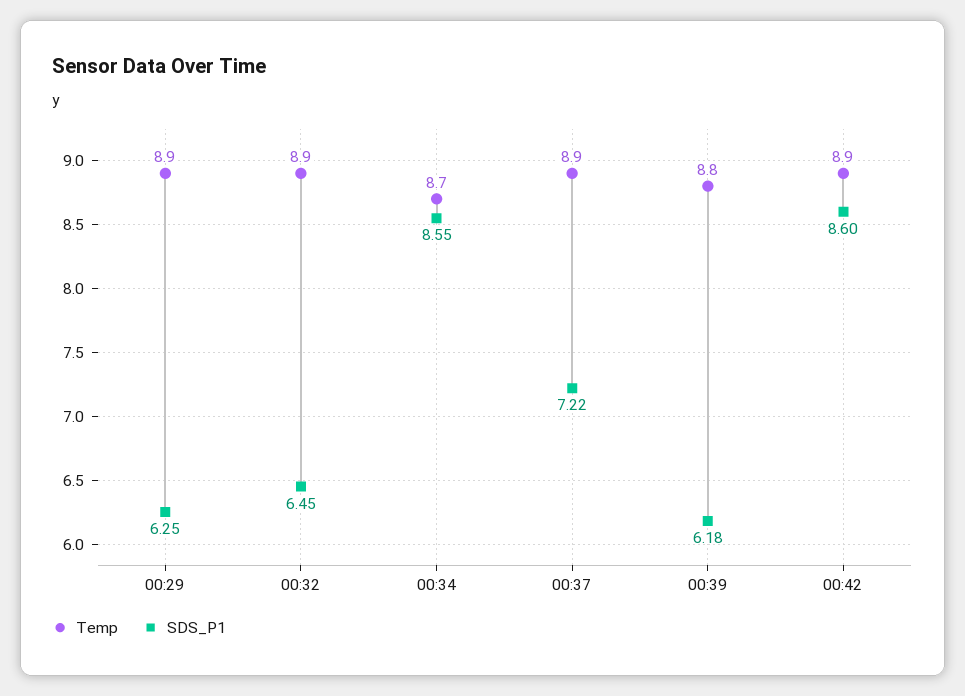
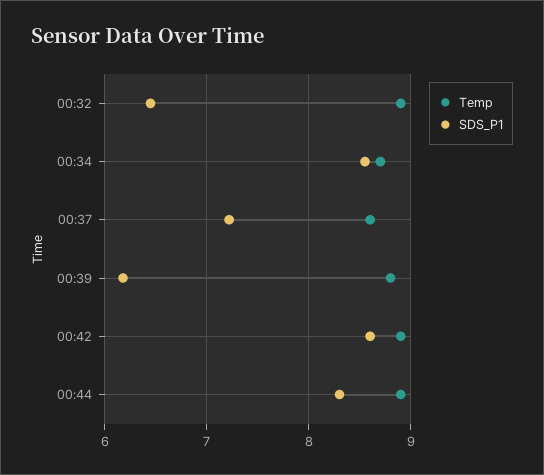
Temp, 00:29: 8.9 -> none
SDS_P1, 00:29: 6.25 -> none
Temp, 00:37: 8.9 -> 8.6
Temp, 00:44: none -> 8.9
SDS_P1, 00:44: none -> 8.3

